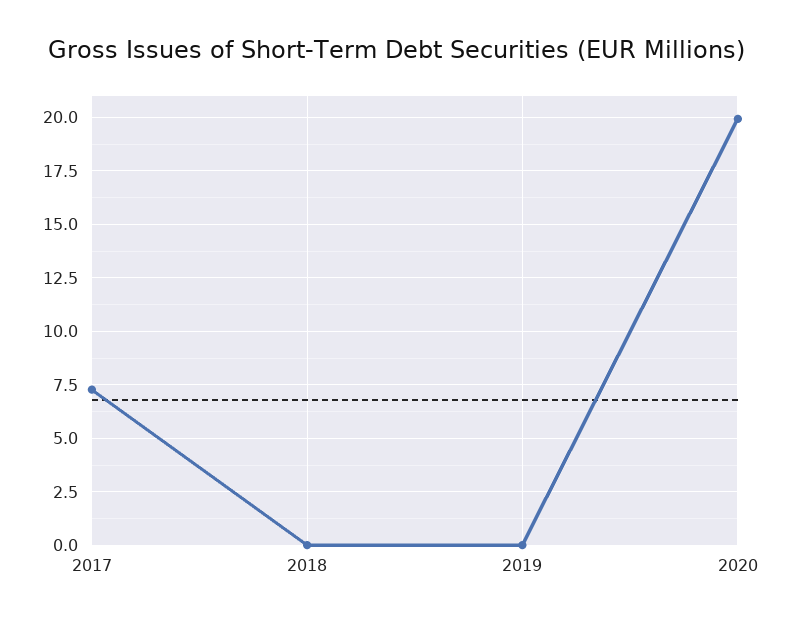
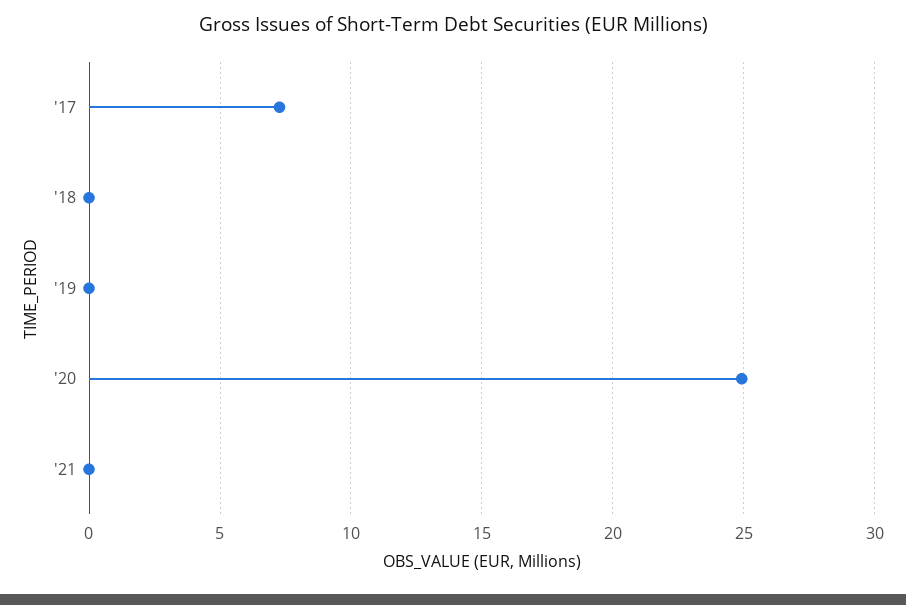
2020: 20 -> 25
'21: none -> 0

